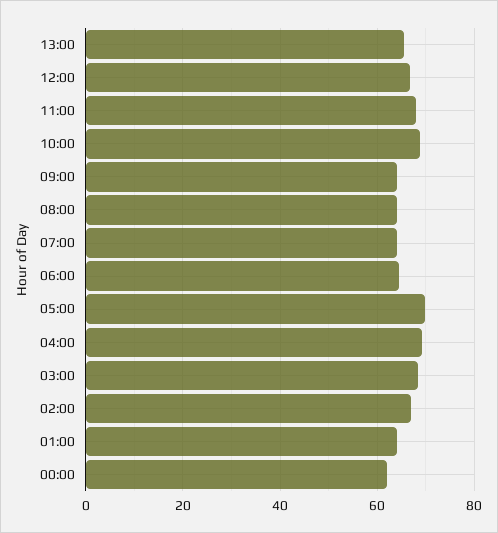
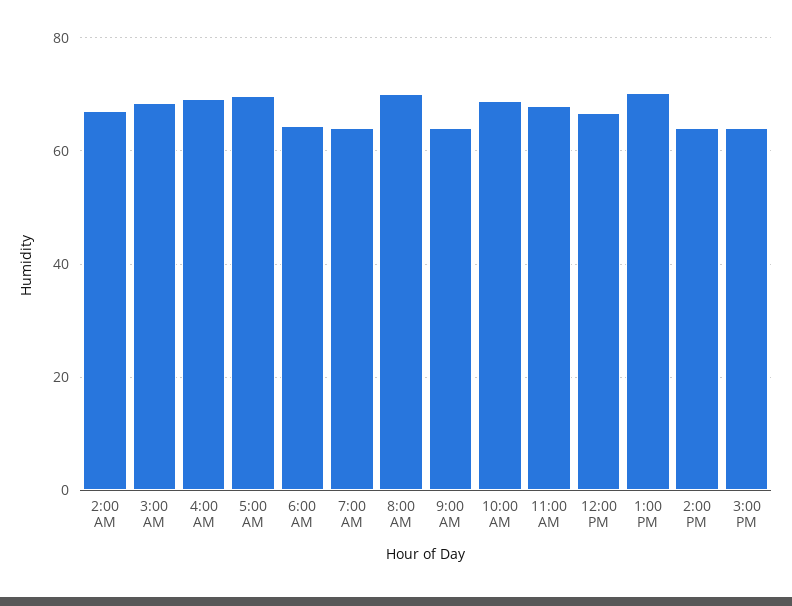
13:00: 66 -> 70
08:00: 64 -> 70
01:00: 64 -> none
00:00: 62 -> none
2:00 PM: none -> 64
3:00 PM: none -> 64

